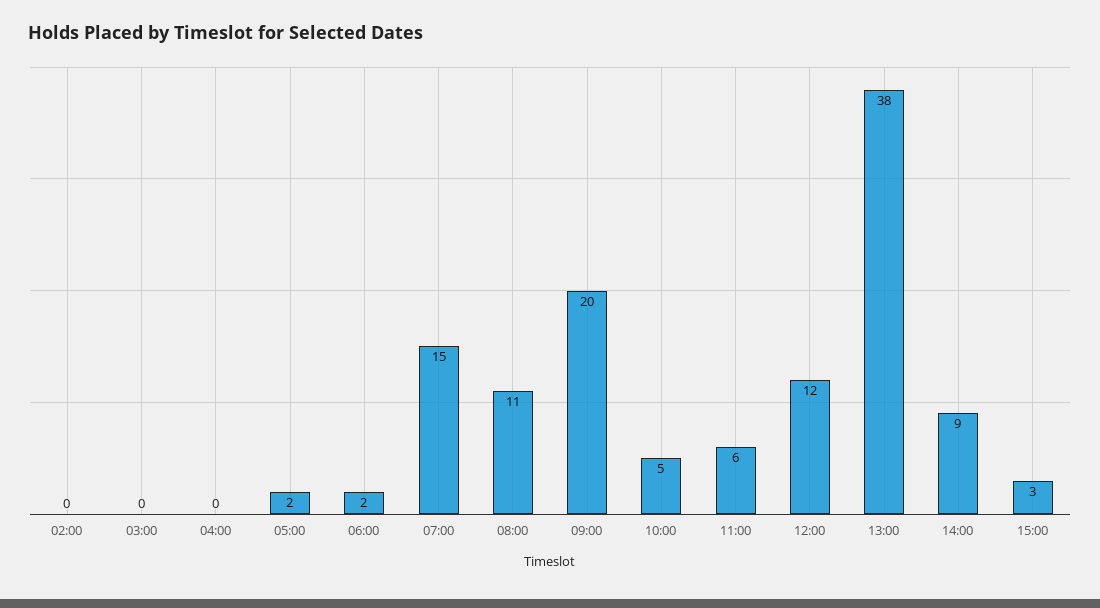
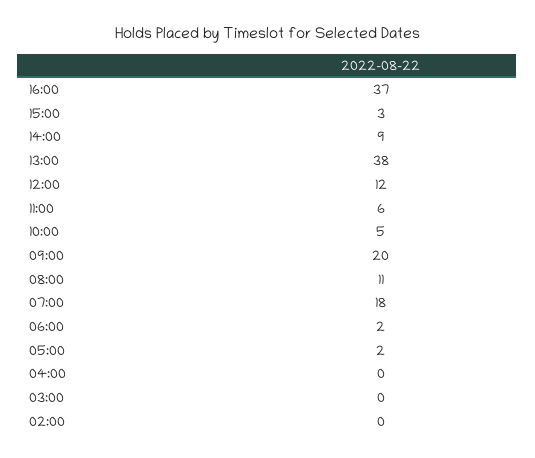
07:00: 15 -> 18
16:00: none -> 37

